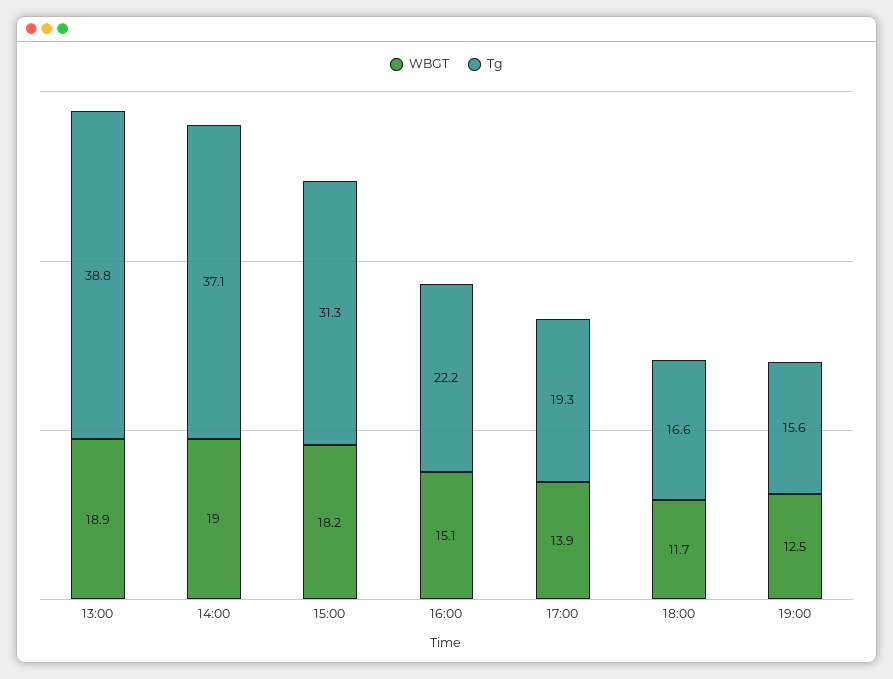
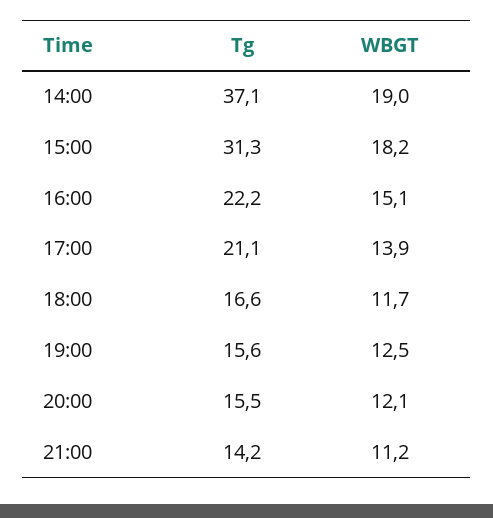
WBGT, 13:00: 18.9 -> none
Tg, 13:00: 38.8 -> none
Tg, 17:00: 19.3 -> 21.1
Tg, 20:00: none -> 15.5
WBGT, 20:00: none -> 12.1
Tg, 21:00: none -> 14.2
WBGT, 21:00: none -> 11.2

